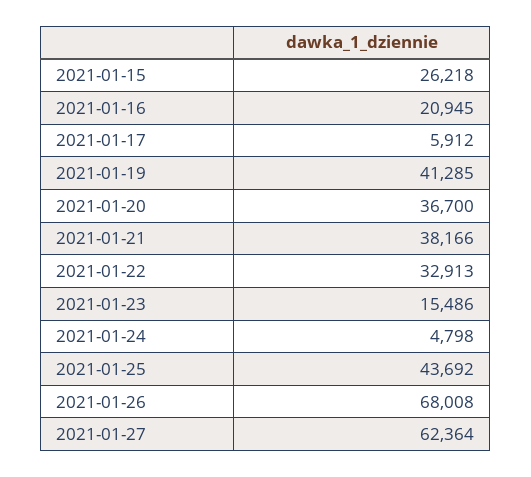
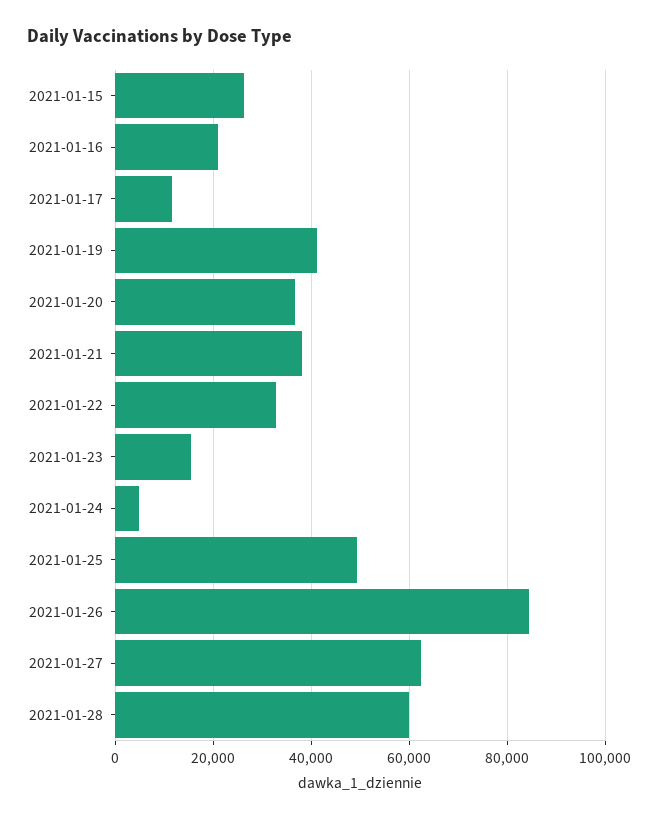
2021-01-17: 5912 -> 12000
2021-01-25: 43692 -> 50000
2021-01-26: 68008 -> 84000
2021-01-28: none -> 60000

